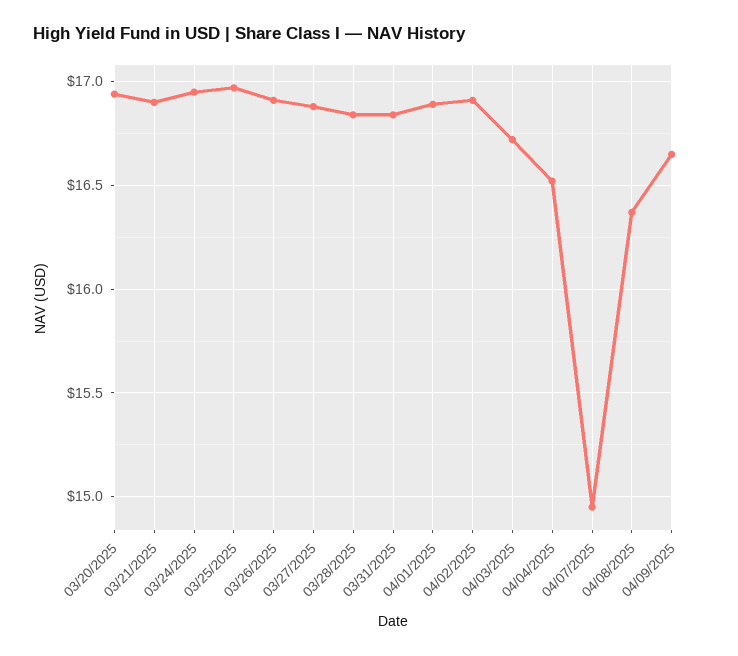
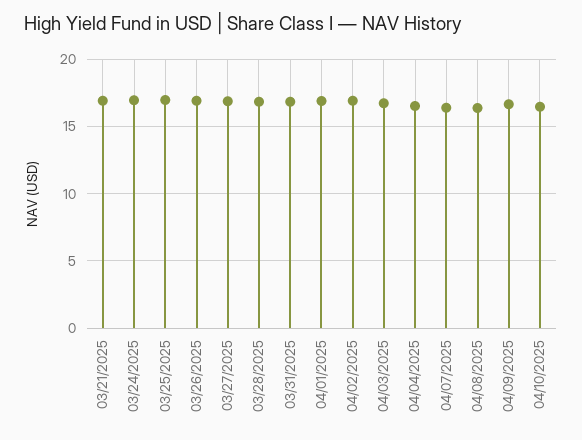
03/20/2025: 16.95 -> none
04/07/2025: 14.95 -> 16.5
04/10/2025: none -> 16.5

